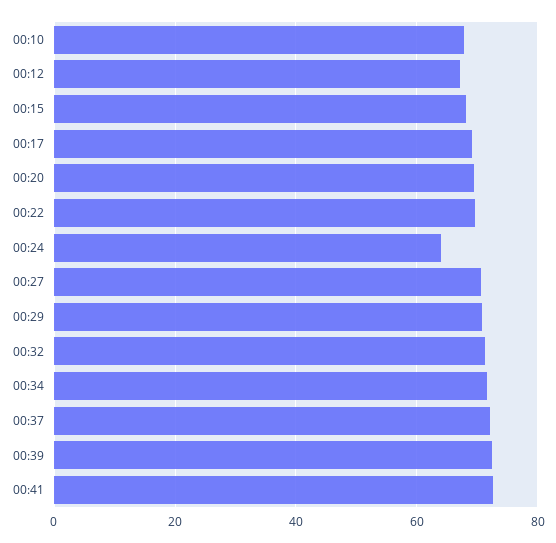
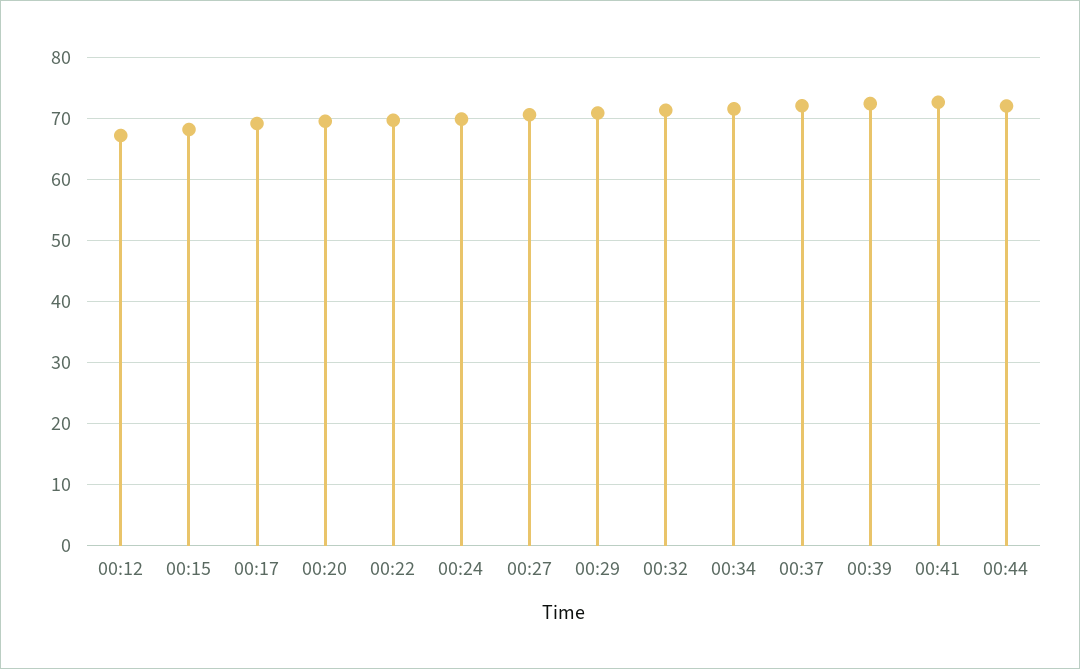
00:10: 68 -> none
00:24: 64 -> 70
00:44: none -> 72

